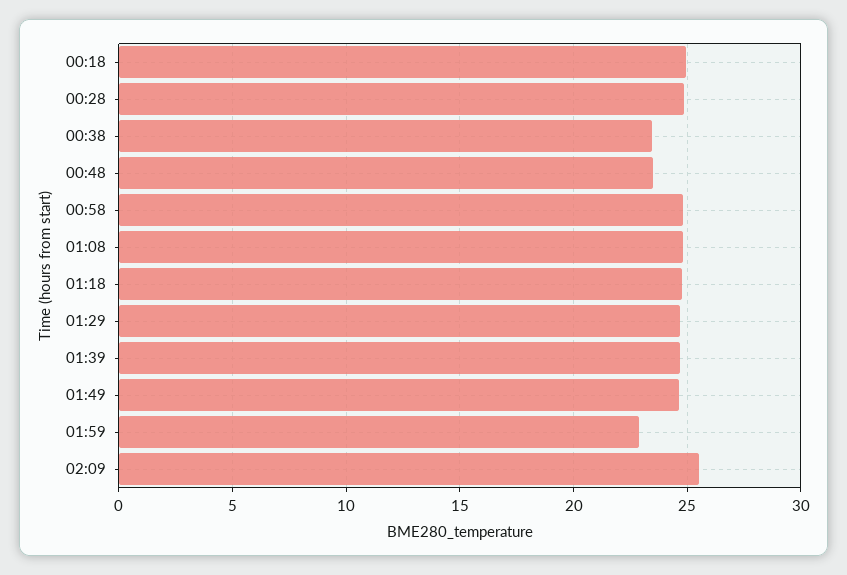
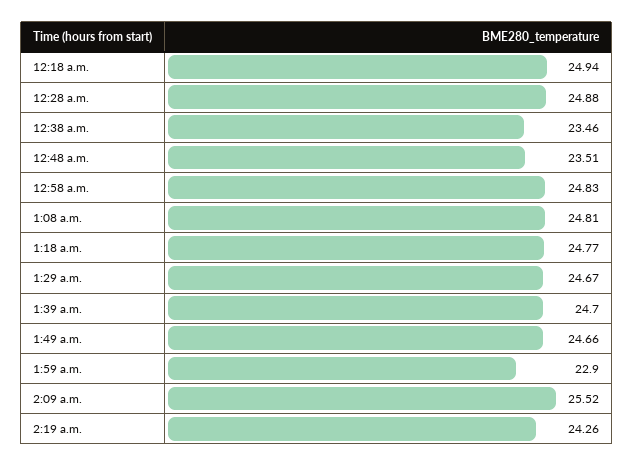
2:19 a.m.: none -> 24.26

